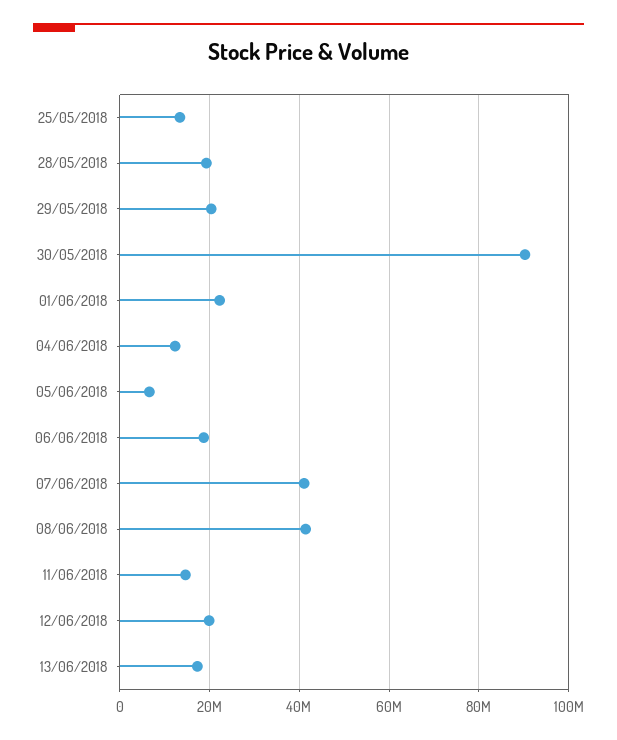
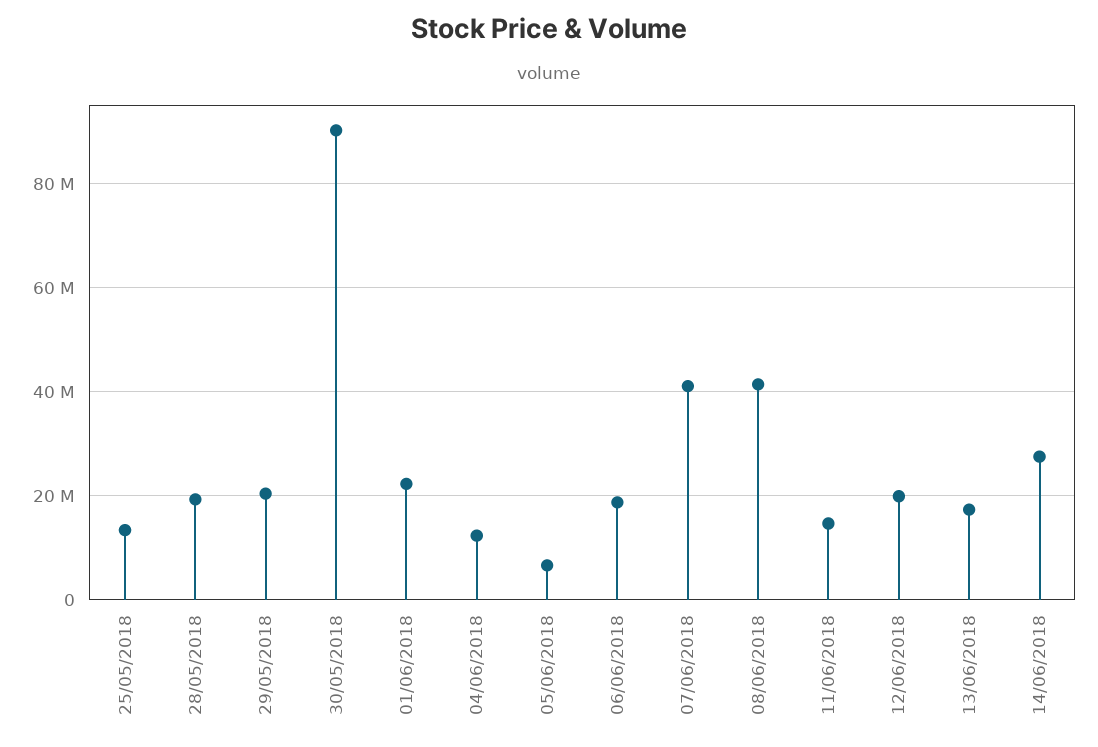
14/06/2018: none -> 28000000

